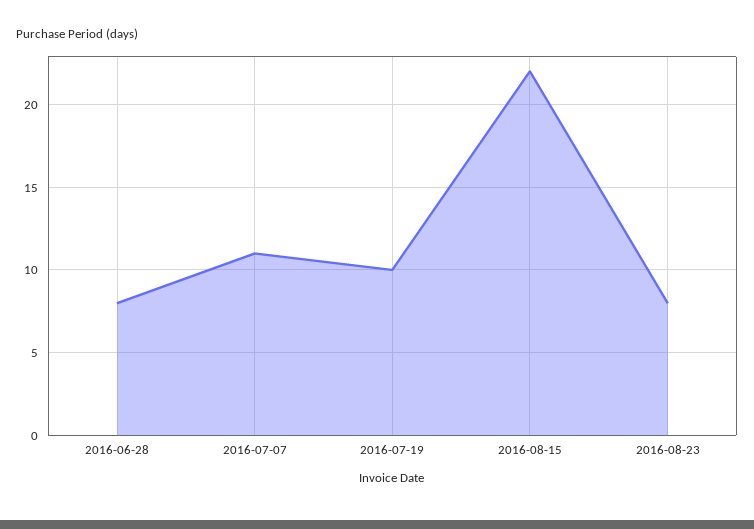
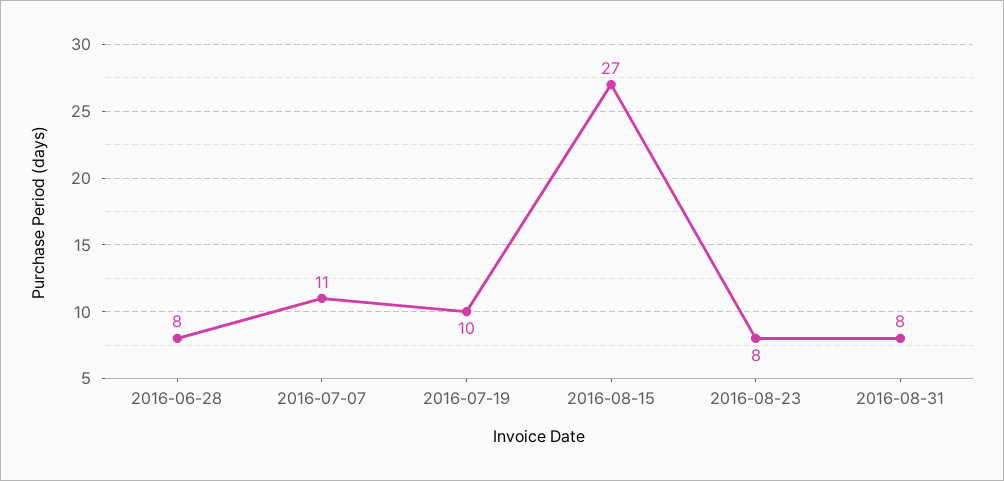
2016-08-15: 22 -> 27
2016-08-31: none -> 8

